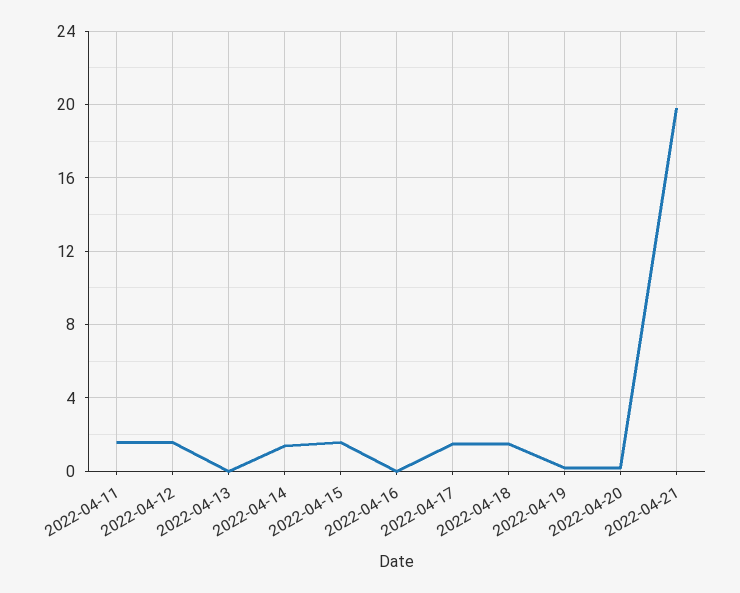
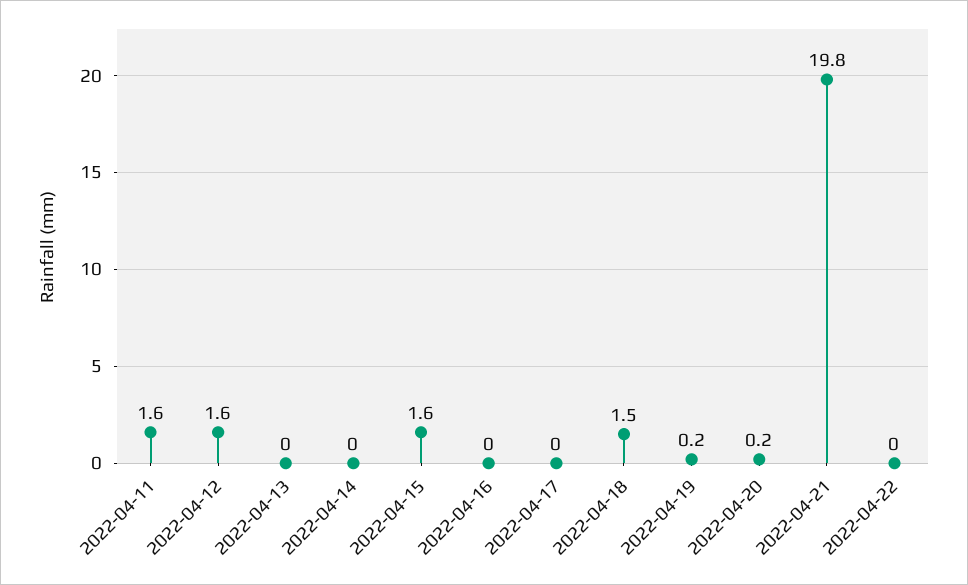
2022-04-14: 1.5 -> 0
2022-04-17: 1.5 -> 0
2022-04-22: none -> 0

